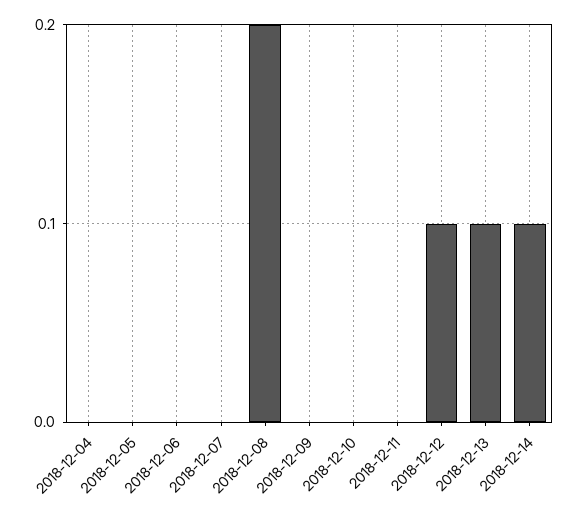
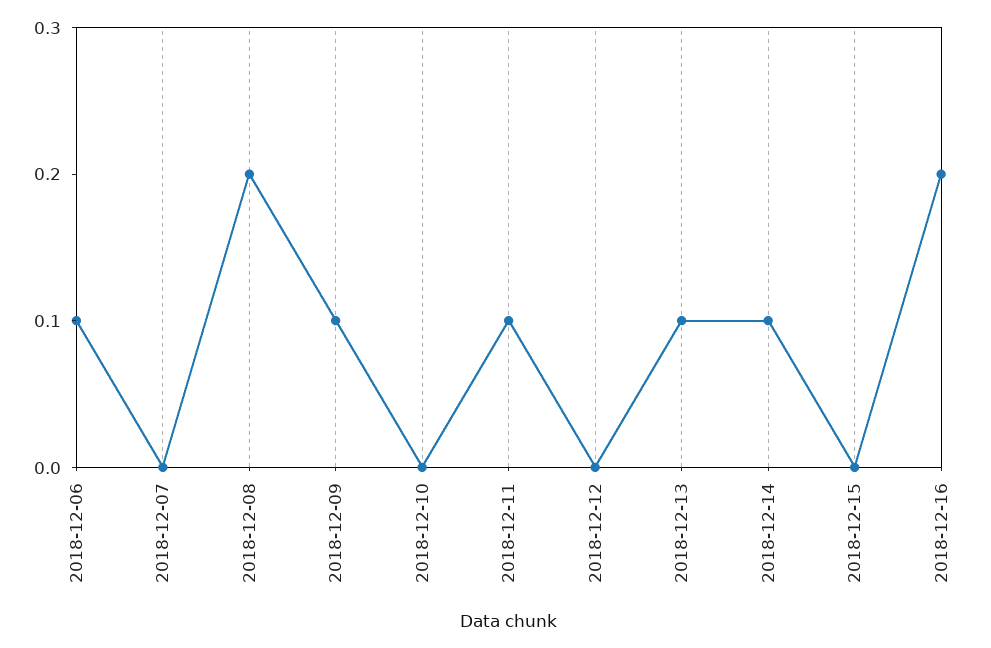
2018-12-04: 0 -> none
2018-12-05: 0 -> none
2018-12-06: 0 -> 0.1
2018-12-09: 0 -> 0.1
2018-12-11: 0 -> 0.1
2018-12-12: 0.1 -> 0
2018-12-15: none -> 0
2018-12-16: none -> 0.2

